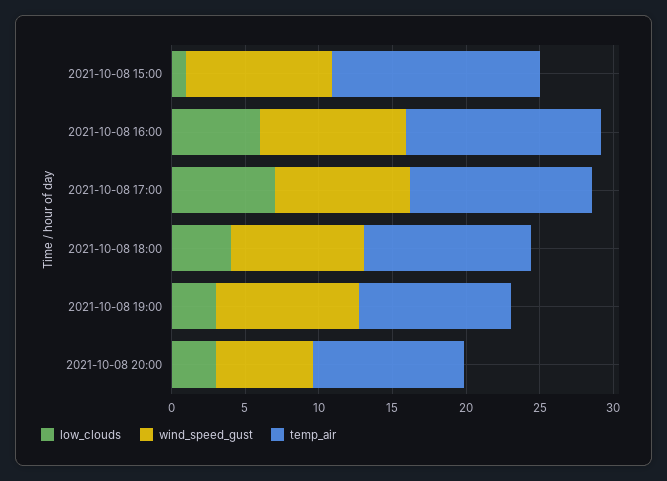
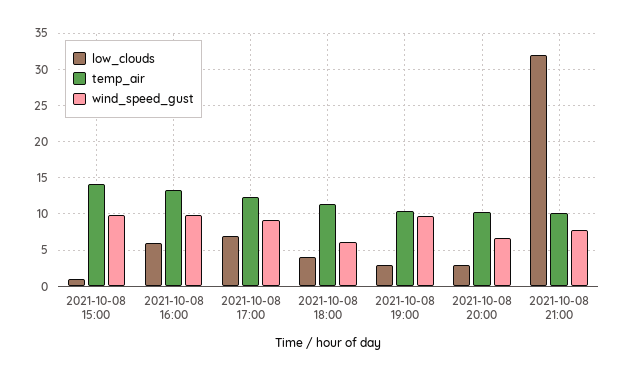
wind_speed_gust, 2021-10-08 18:00: 9 -> 6
low_clouds, 2021-10-08 21:00: none -> 32
temp_air, 2021-10-08 21:00: none -> 10
wind_speed_gust, 2021-10-08 21:00: none -> 8

